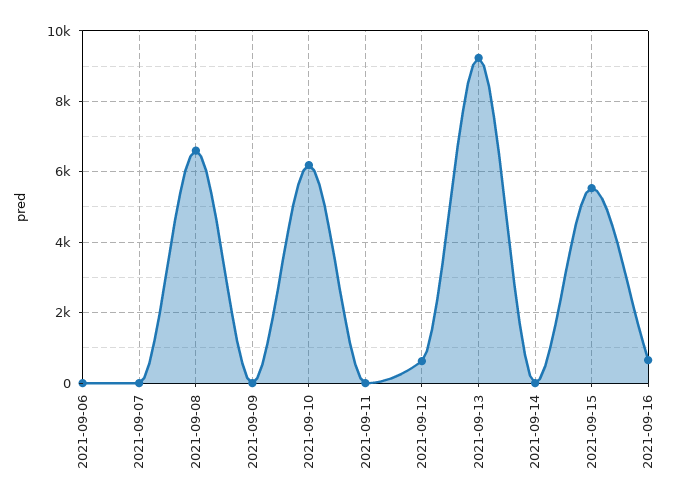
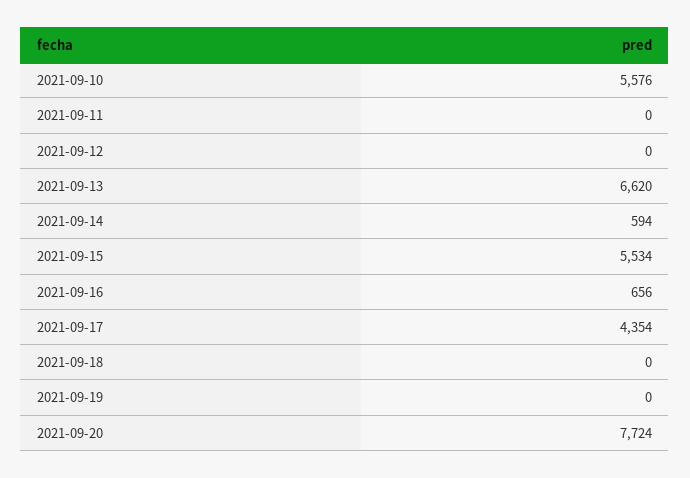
2021-09-06: 0 -> none
2021-09-07: 0 -> none
2021-09-08: 6600 -> none
2021-09-09: 0 -> none
2021-09-10: 6200 -> 5576
2021-09-12: 600 -> 0
2021-09-13: 9200 -> 6620
2021-09-14: 0 -> 594
2021-09-17: none -> 4354
2021-09-18: none -> 0
2021-09-19: none -> 0
2021-09-20: none -> 7724

